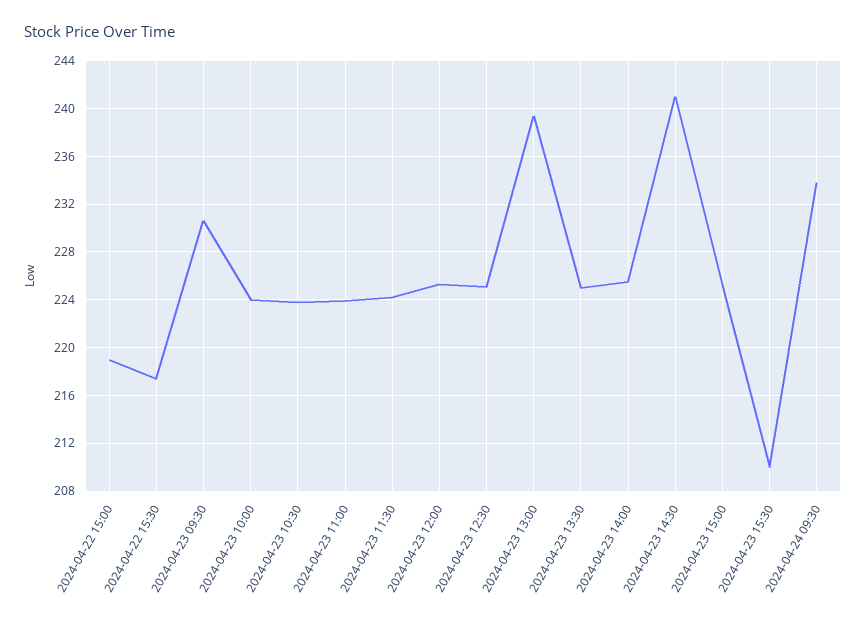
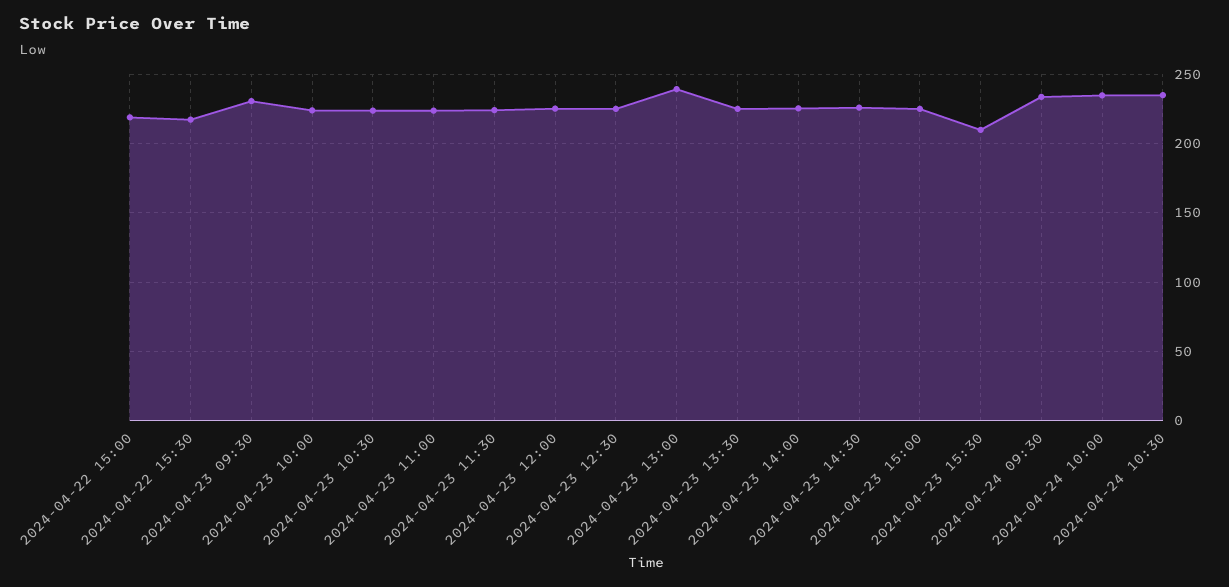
2024-04-23 14:30: 241 -> 225
2024-04-24 10:00: none -> 235
2024-04-24 10:30: none -> 235

